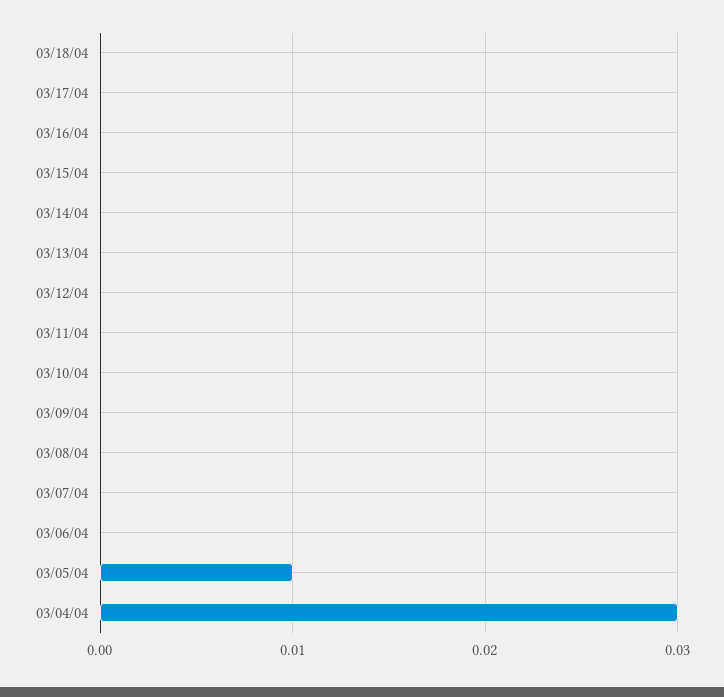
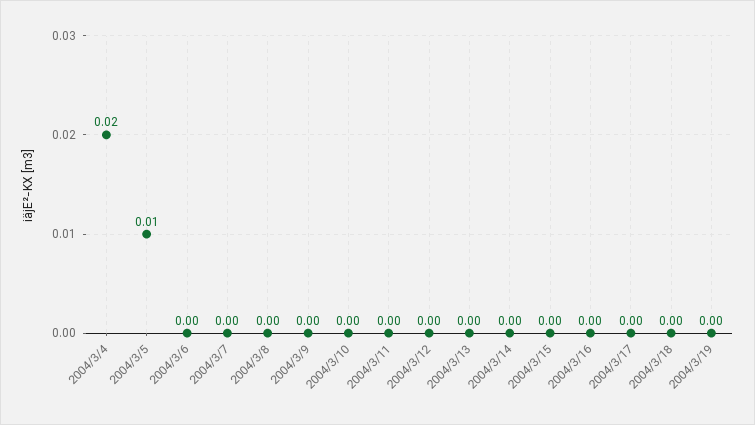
03/04/04: 0.03 -> 0.02
2004/3/19: none -> 0

